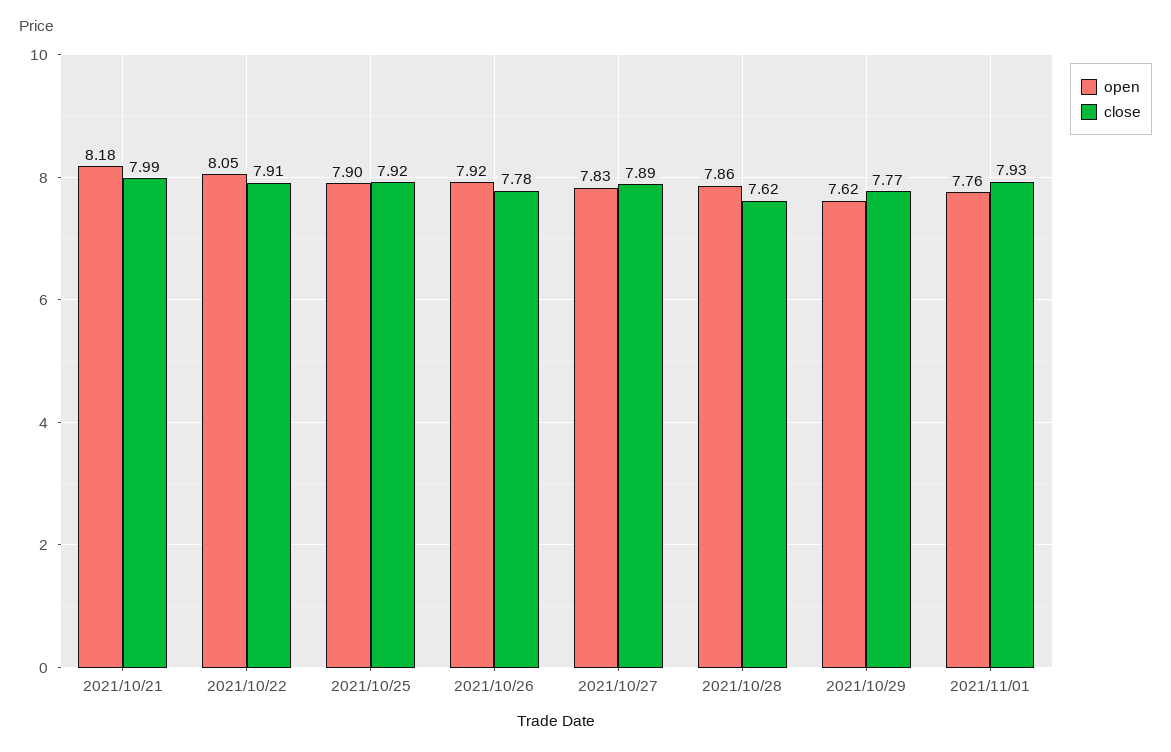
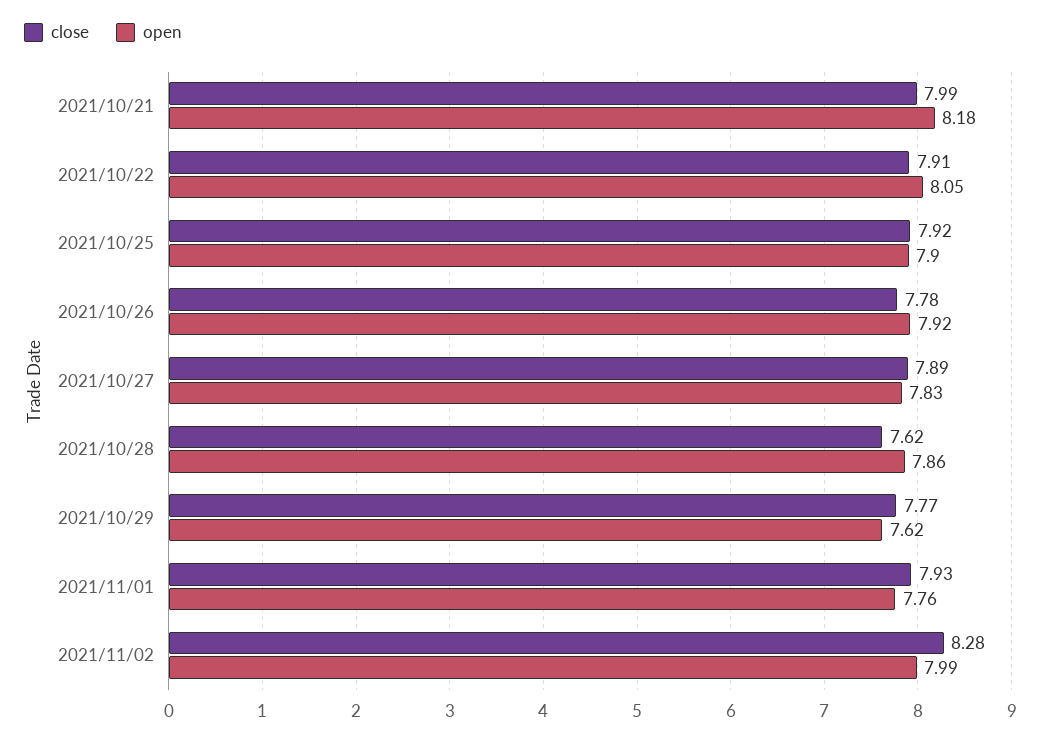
close, 2021/11/02: none -> 8.28
open, 2021/11/02: none -> 7.99

